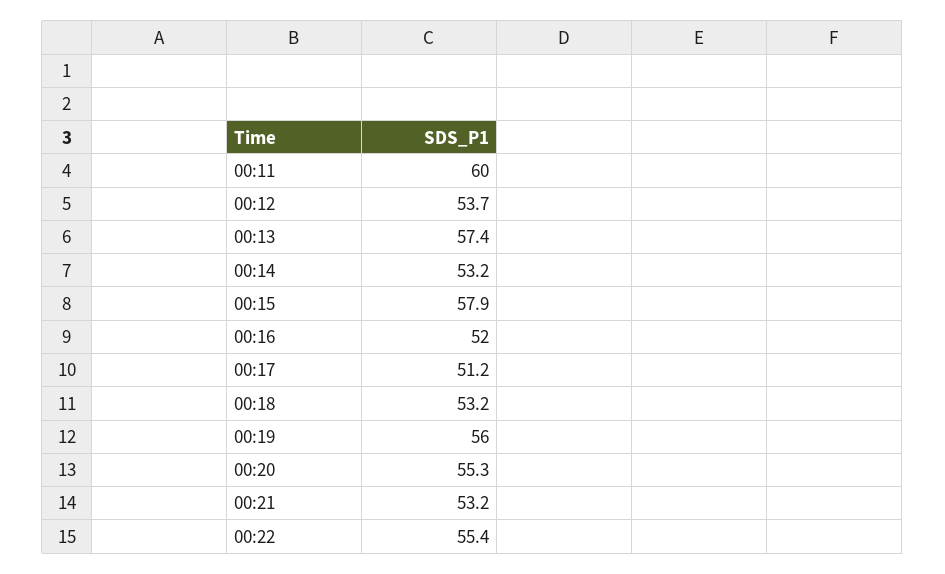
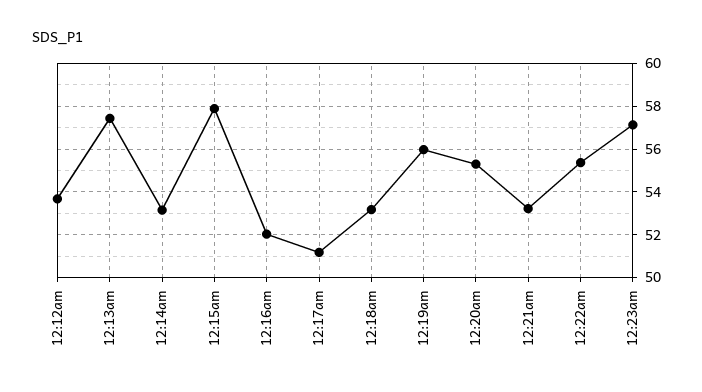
00:11: 60 -> none
12:23am: none -> 57

